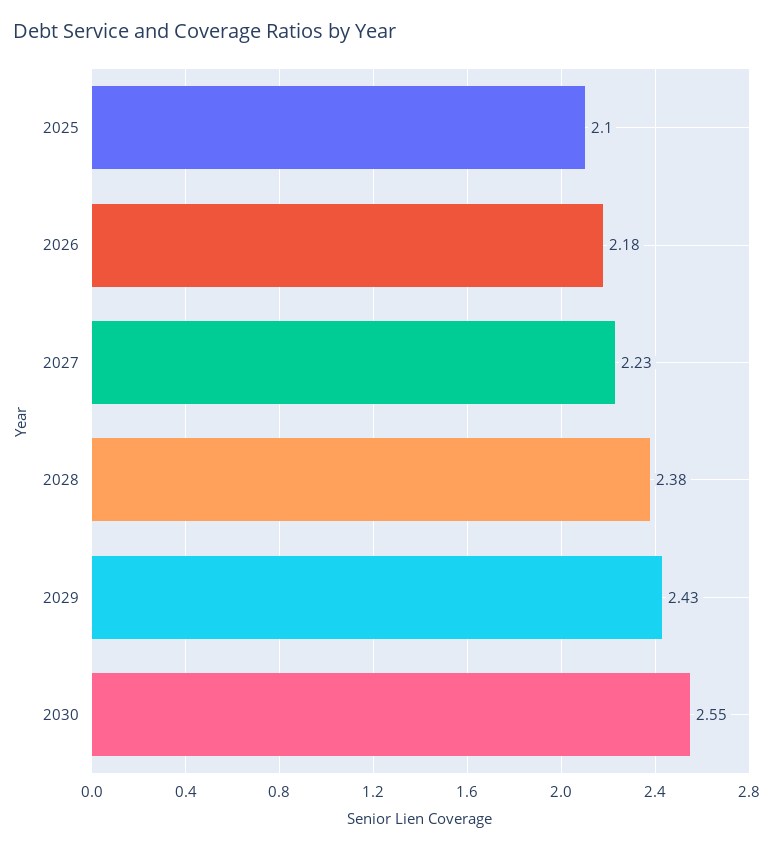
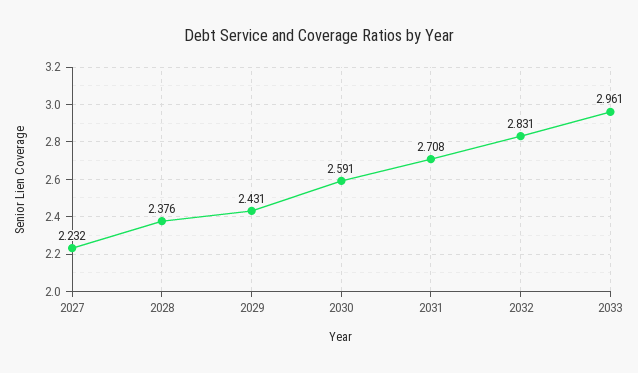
2025: 2.1 -> none
2026: 2.18 -> none
2030: 2.55 -> 2.591
2031: none -> 2.708
2032: none -> 2.831
2033: none -> 2.961

